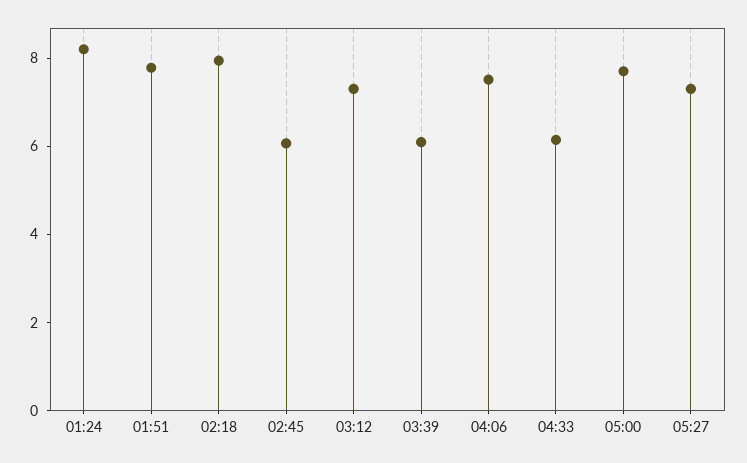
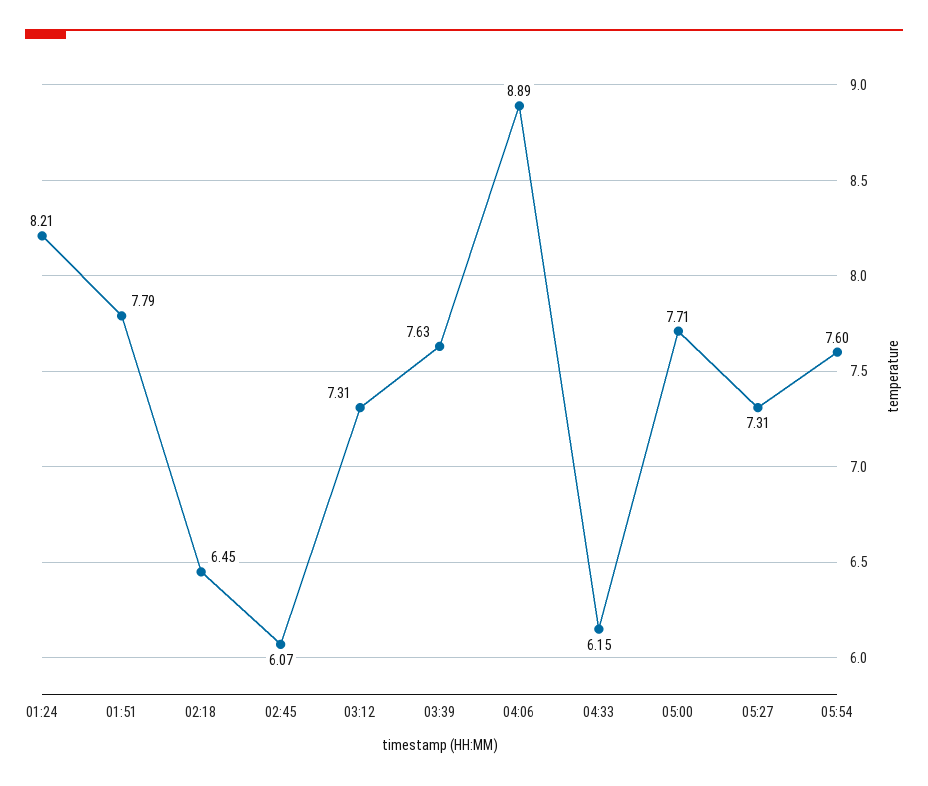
02:18: 8 -> 6.45
03:39: 6 -> 7.63
04:06: 7.5 -> 8.89
05:54: none -> 7.6

